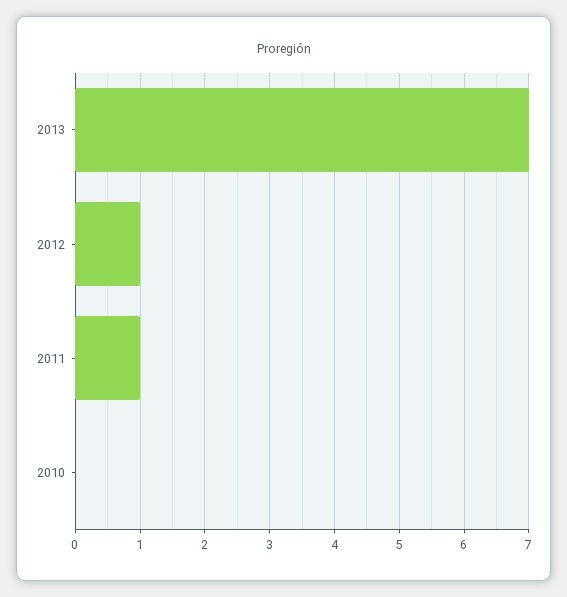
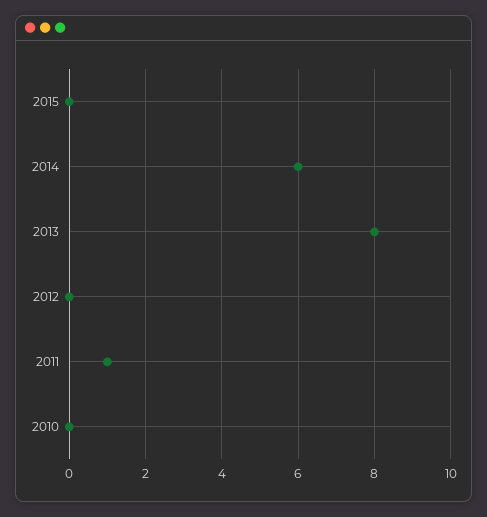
2013: 7 -> 8
2012: 1 -> 0
2015: none -> 0
2014: none -> 6

